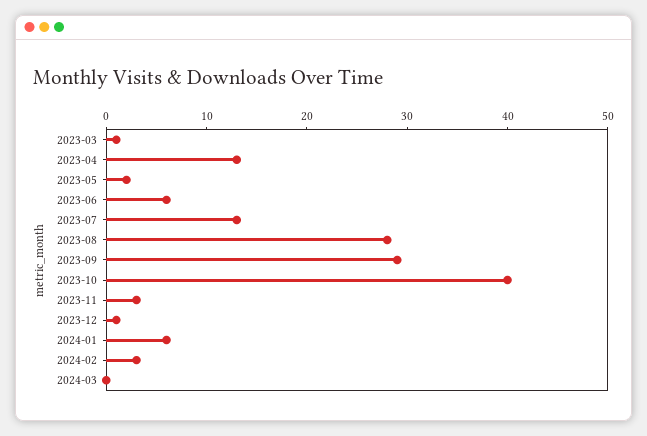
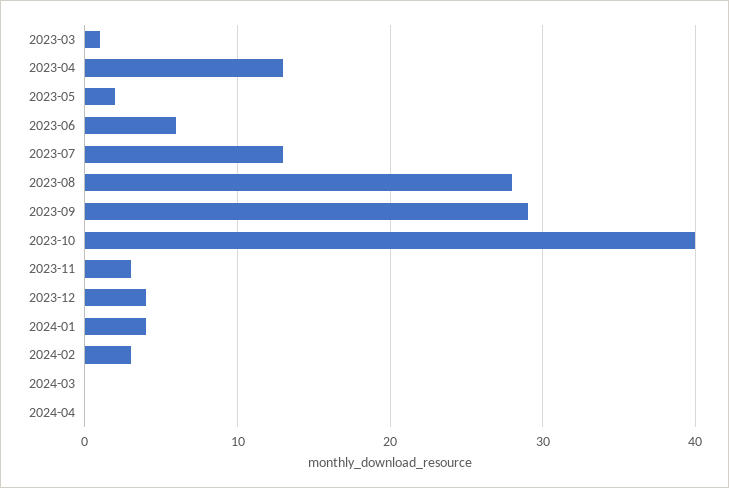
2023-12: 1 -> 4
2024-01: 6 -> 4
2024-04: none -> 0

